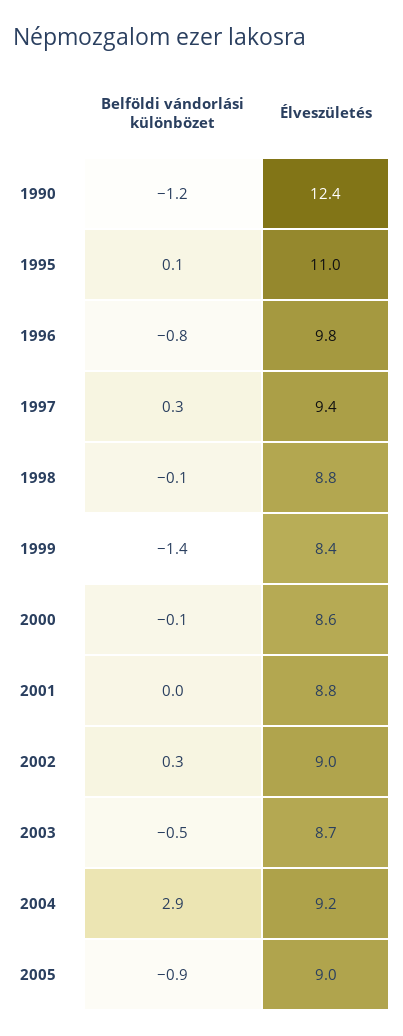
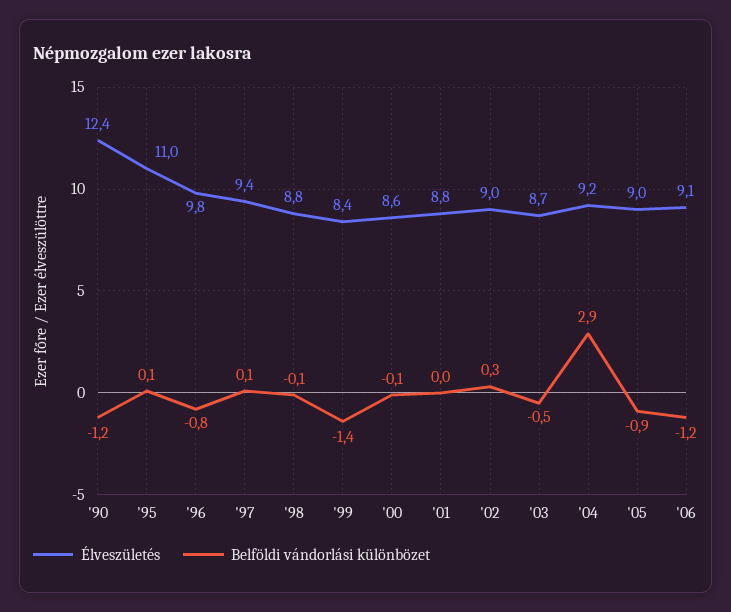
Belföldi vándorlási különbözet, 1997: 0.3 -> 0.1
Élveszületés, '06: none -> 9.1
Belföldi vándorlási különbözet, '06: none -> -1.2

